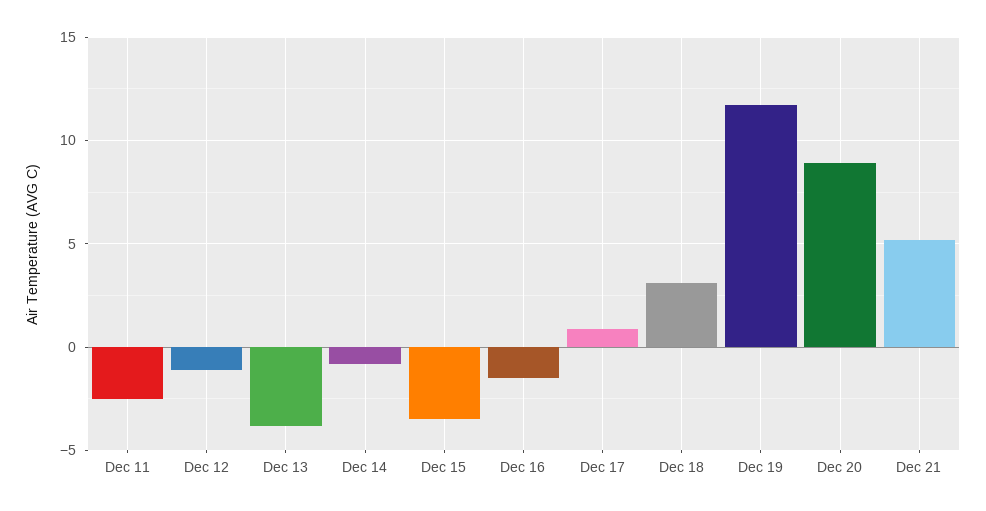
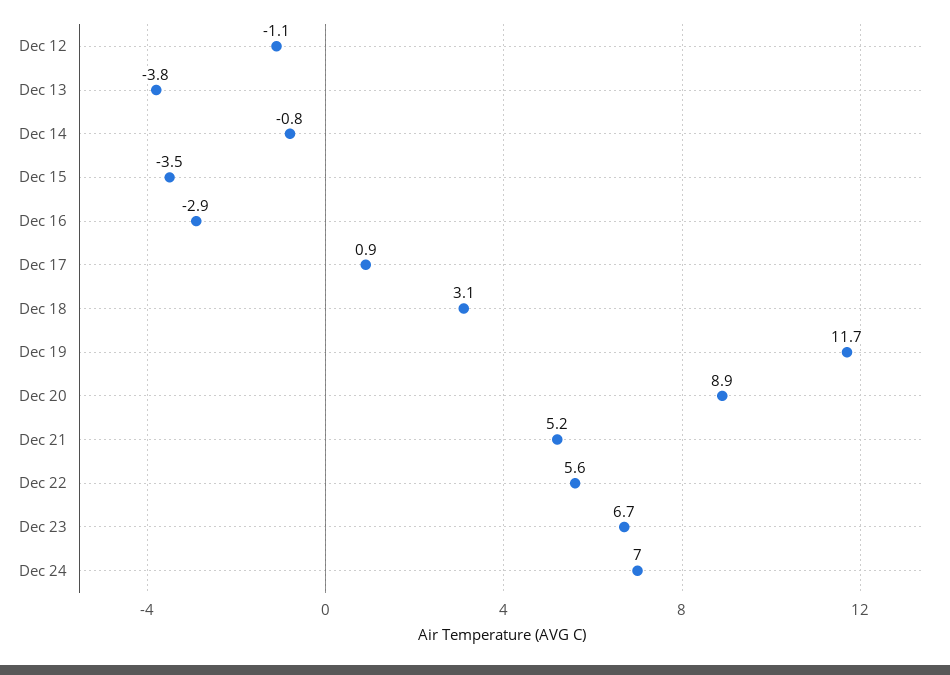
Dec 11: -2.5 -> none
Dec 16: -1.5 -> -2.9
Dec 22: none -> 5.6
Dec 23: none -> 6.7
Dec 24: none -> 7

